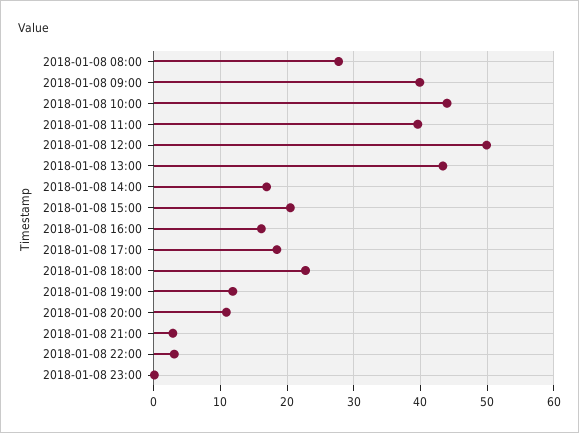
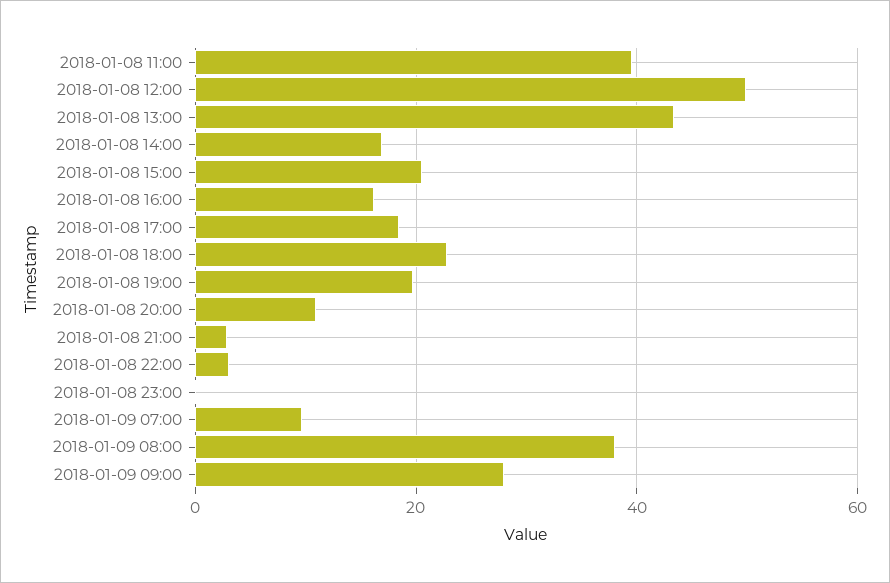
2018-01-08 08:00: 28 -> none
2018-01-08 09:00: 40 -> none
2018-01-08 10:00: 44 -> none
2018-01-08 19:00: 12 -> 20
2018-01-09 07:00: none -> 10
2018-01-09 08:00: none -> 38
2018-01-09 09:00: none -> 28

